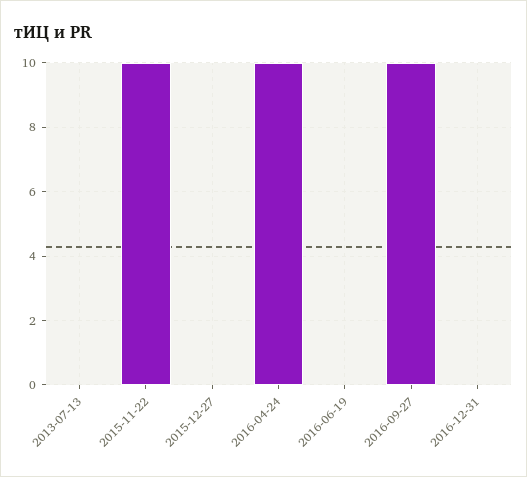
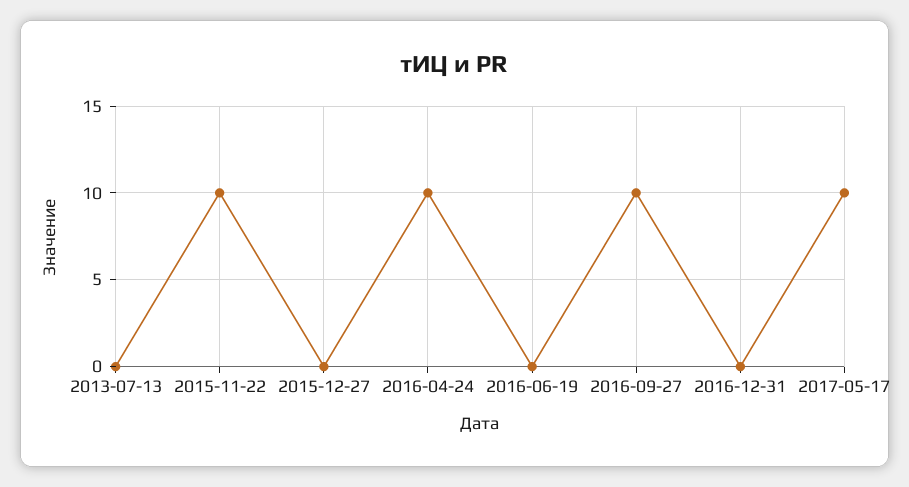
2017-05-17: none -> 10

